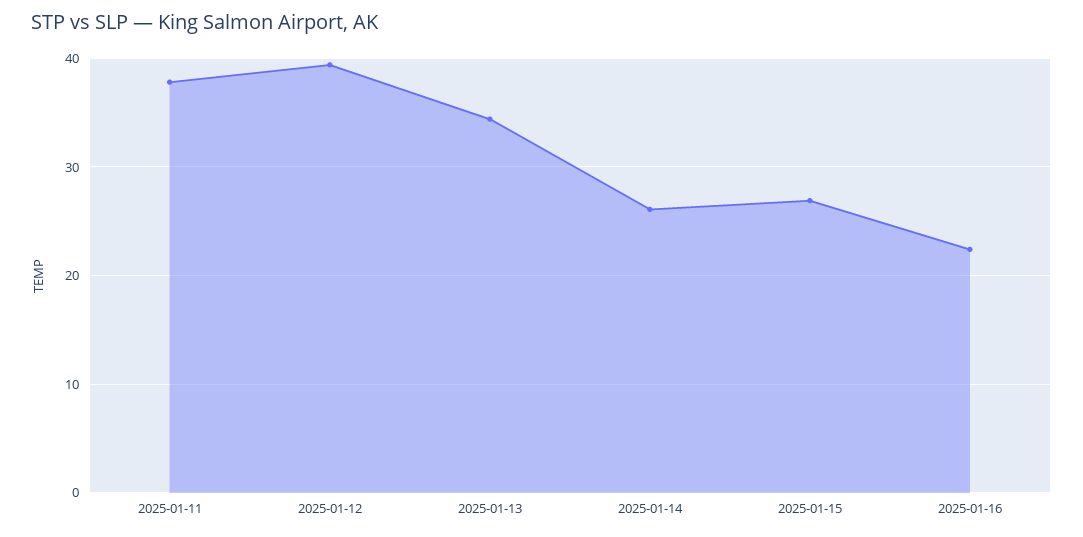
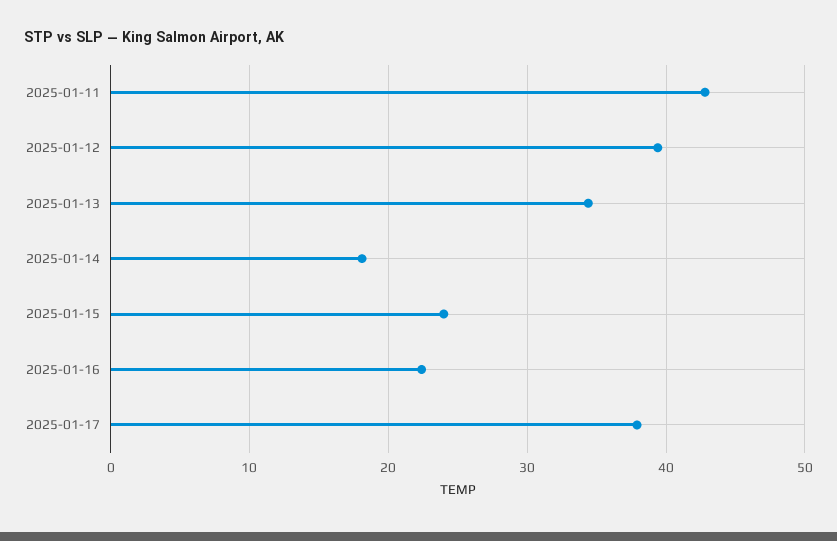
2025-01-11: 38 -> 43
2025-01-14: 26 -> 18
2025-01-15: 27 -> 24
2025-01-17: none -> 38

